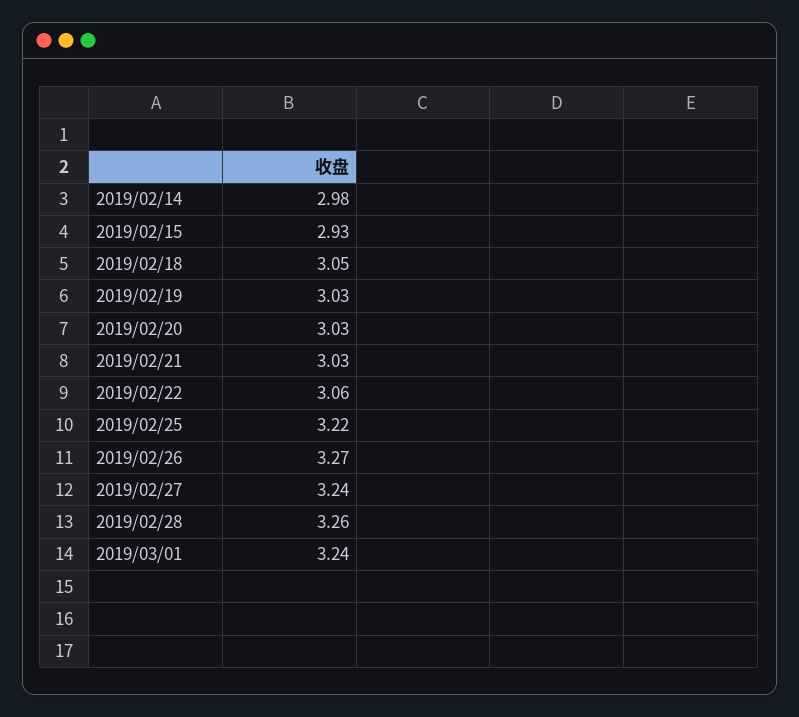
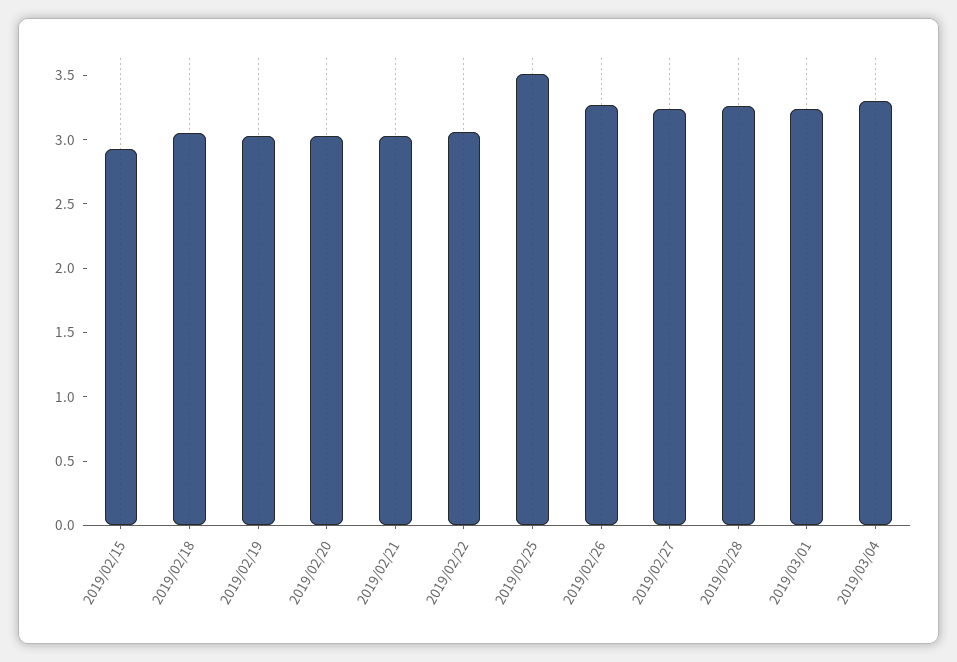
2019/02/14: 2.98 -> none
2019/02/25: 3.22 -> 3.5
2019/03/04: none -> 3.3

